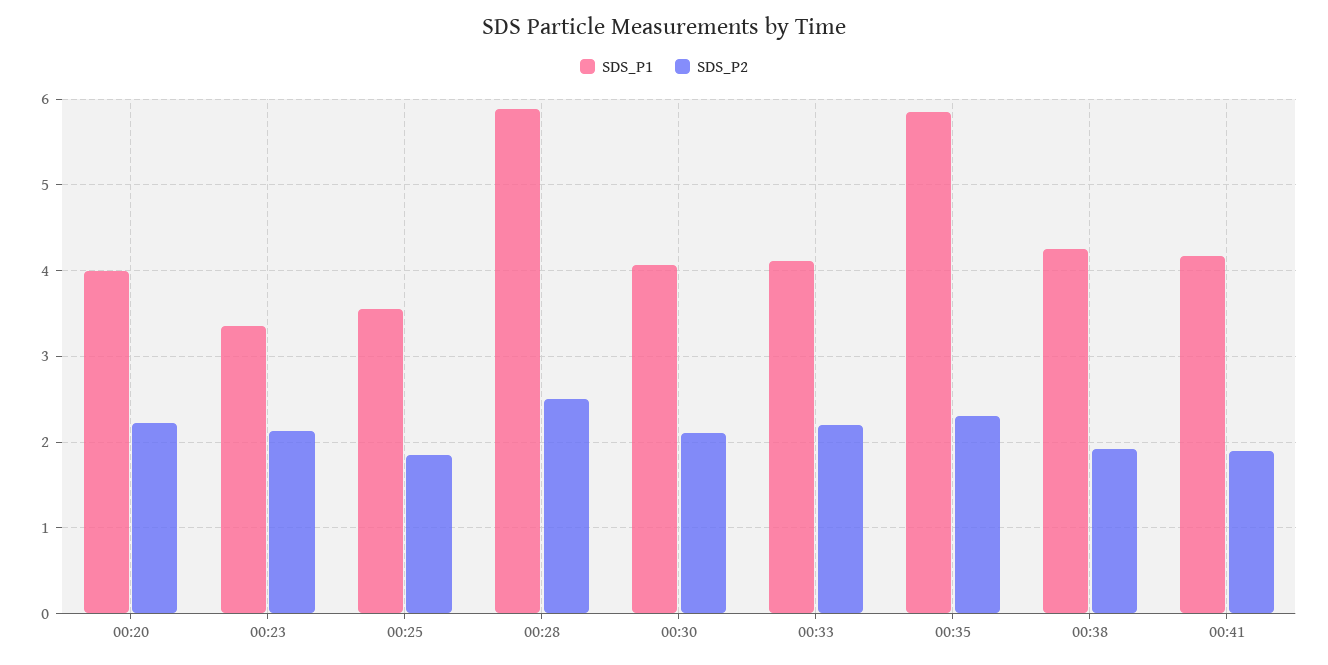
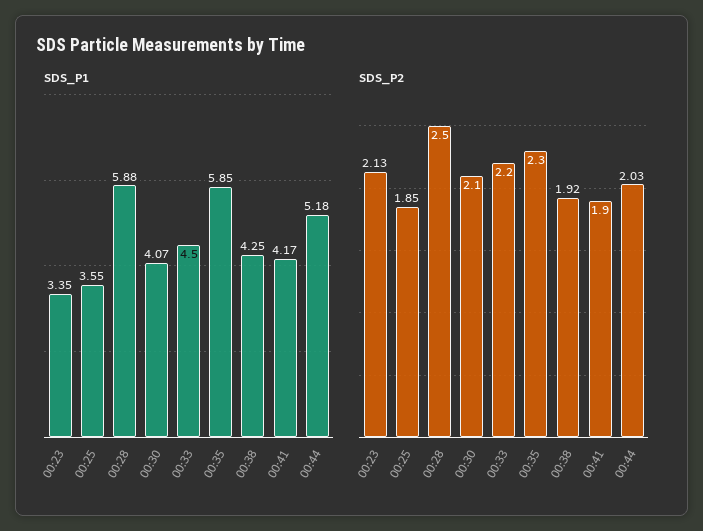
SDS_P1, 00:20: 4 -> none
SDS_P2, 00:20: 2.2 -> none
SDS_P1, 00:33: 4.1 -> 4.5
SDS_P1, 00:44: none -> 5.18
SDS_P2, 00:44: none -> 2.03

